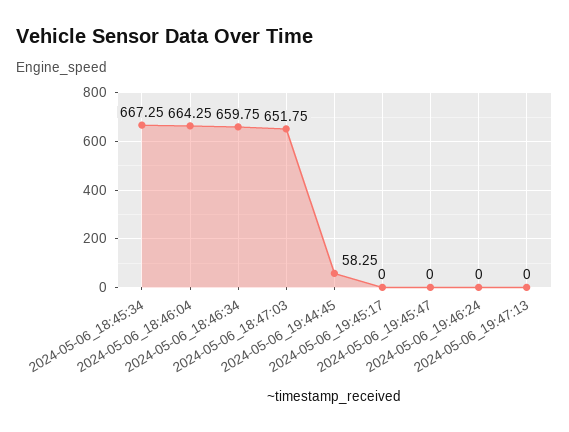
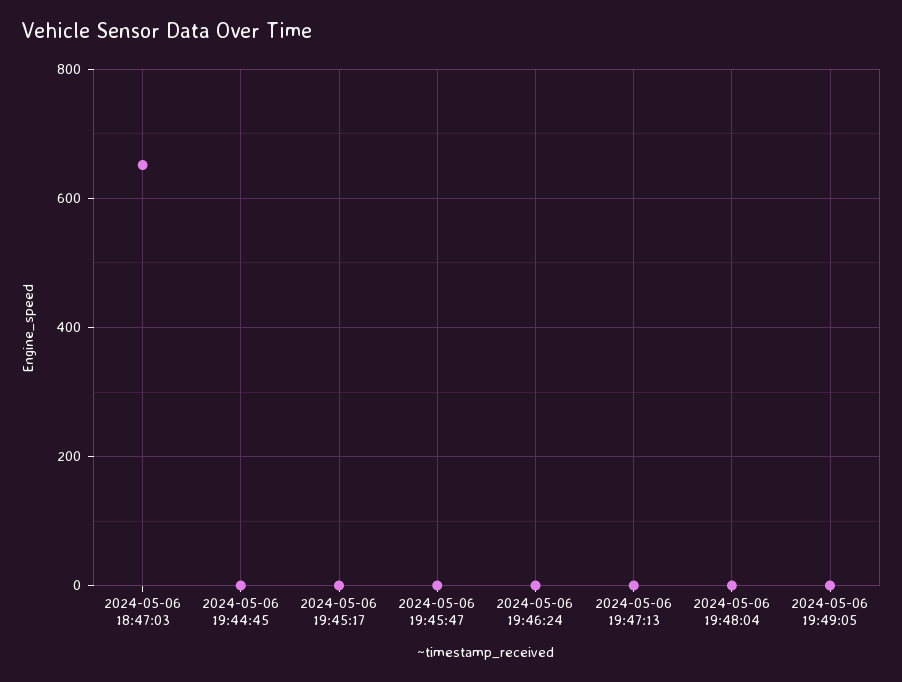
2024-05-06_18:45:34: 667.25 -> none
2024-05-06_18:46:04: 664.25 -> none
2024-05-06_18:46:34: 659.75 -> none
2024-05-06_19:44:45: 58.25 -> 0
2024-05-06 19:48:04: none -> 0
2024-05-06 19:49:05: none -> 0

